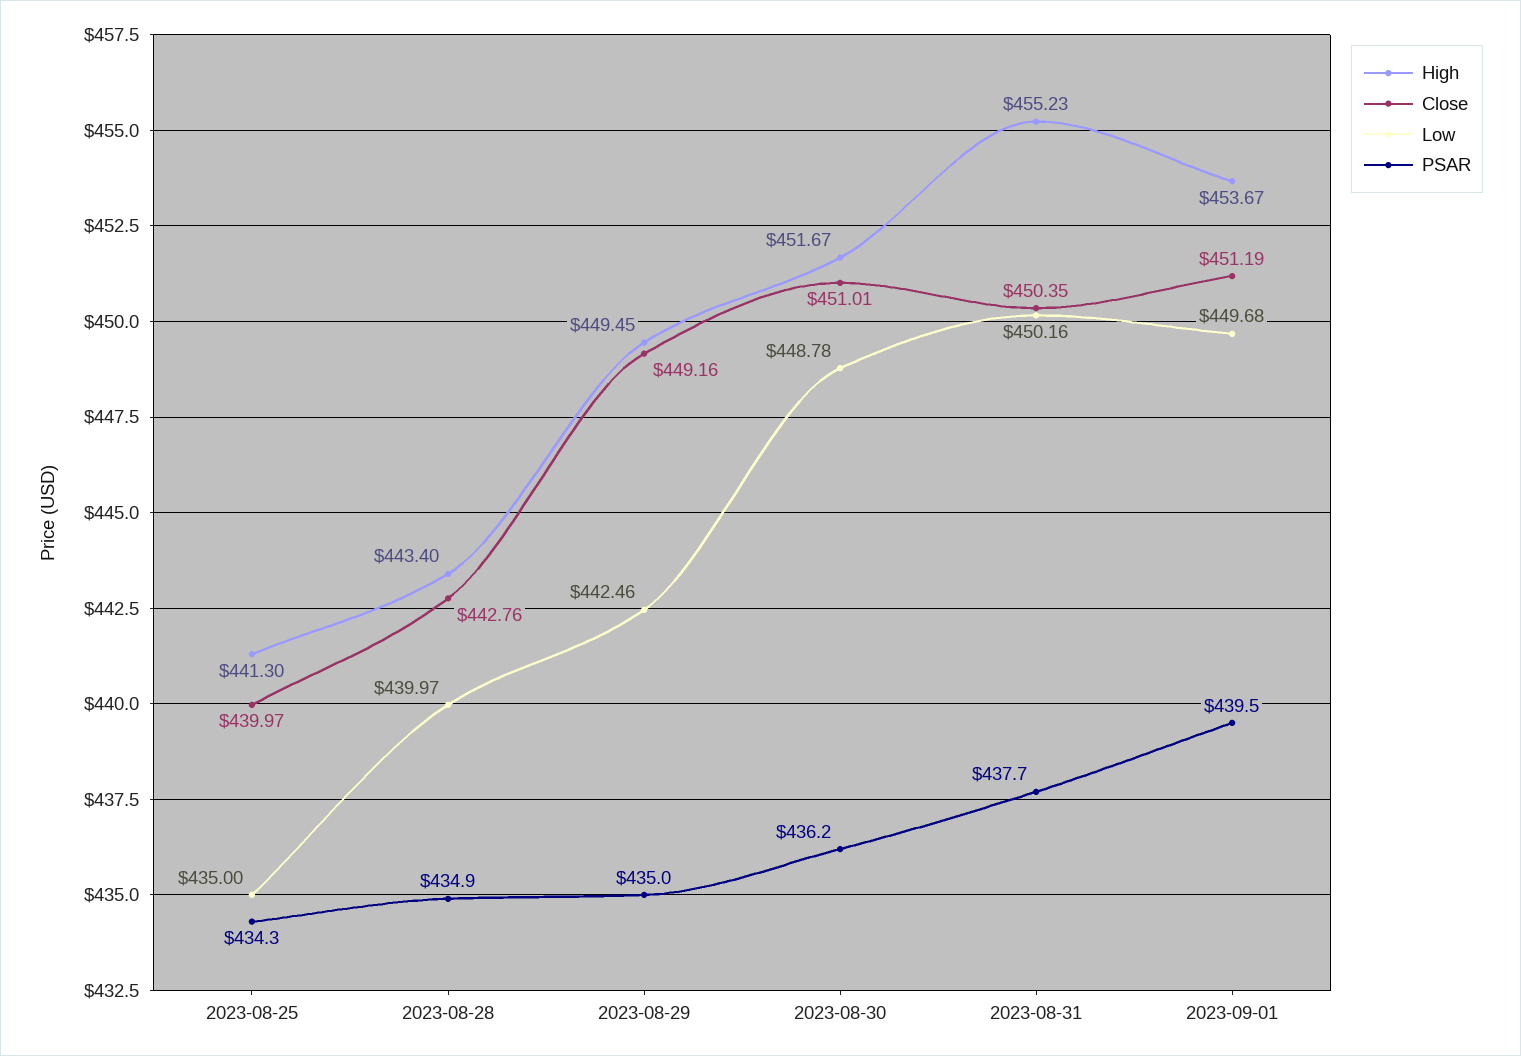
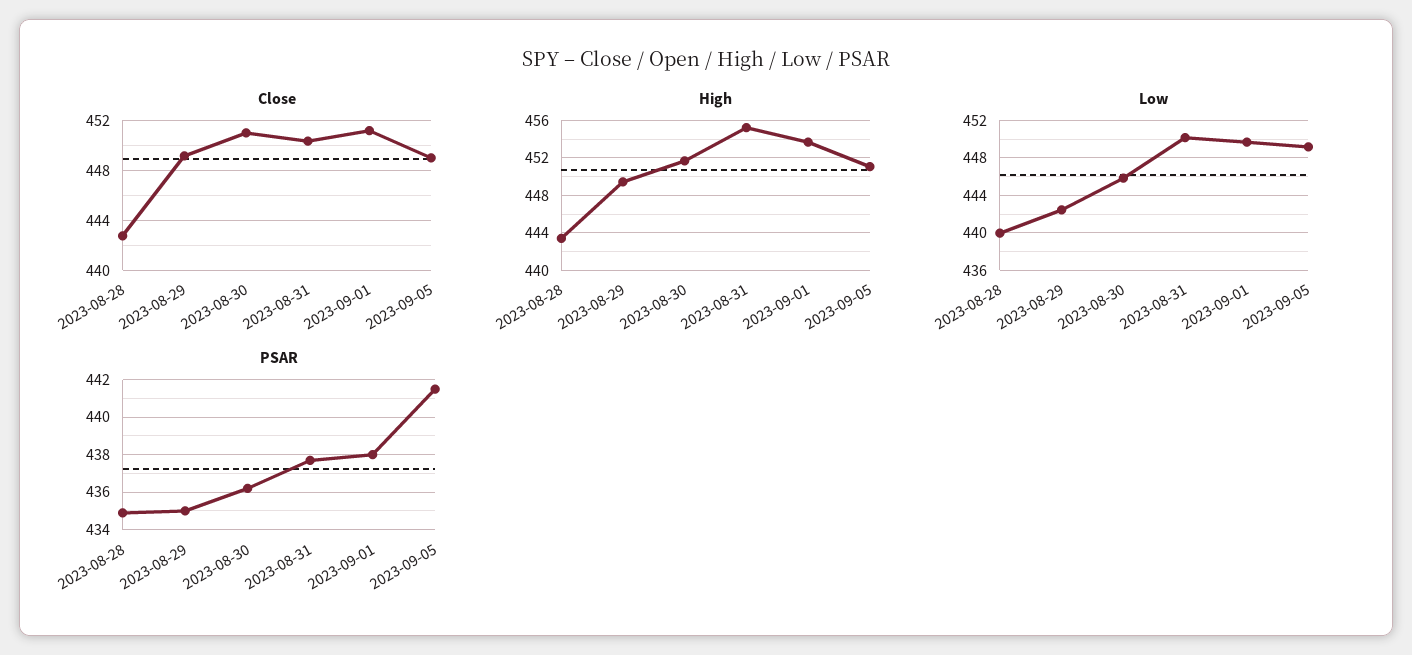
High, 2023-08-25: 441.3 -> none
Close, 2023-08-25: 439.97 -> none
Low, 2023-08-25: 435 -> none
PSAR, 2023-08-25: 434.3 -> none
Low, 2023-08-30: 448.78 -> 446
PSAR, 2023-09-01: 439.5 -> 438
Close, 2023-09-05: none -> 449
High, 2023-09-05: none -> 451
Low, 2023-09-05: none -> 449
PSAR, 2023-09-05: none -> 441.5

